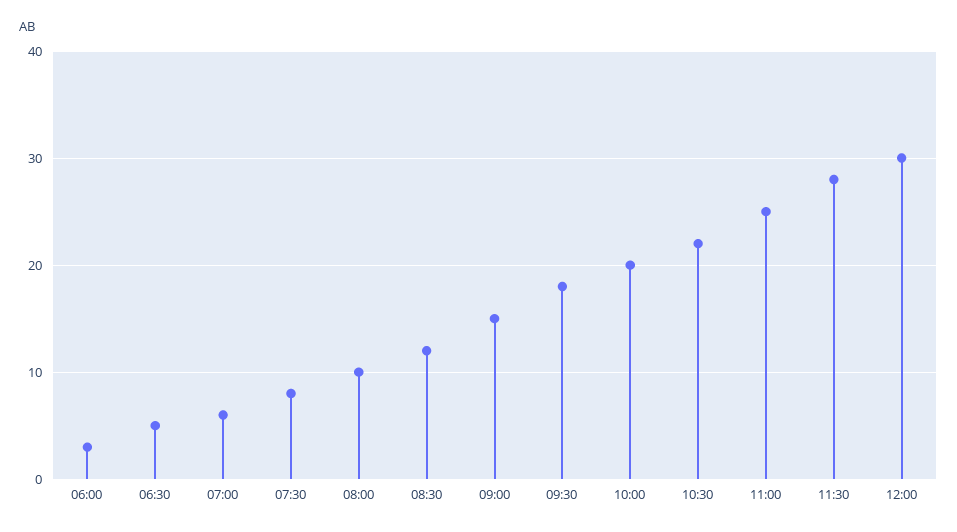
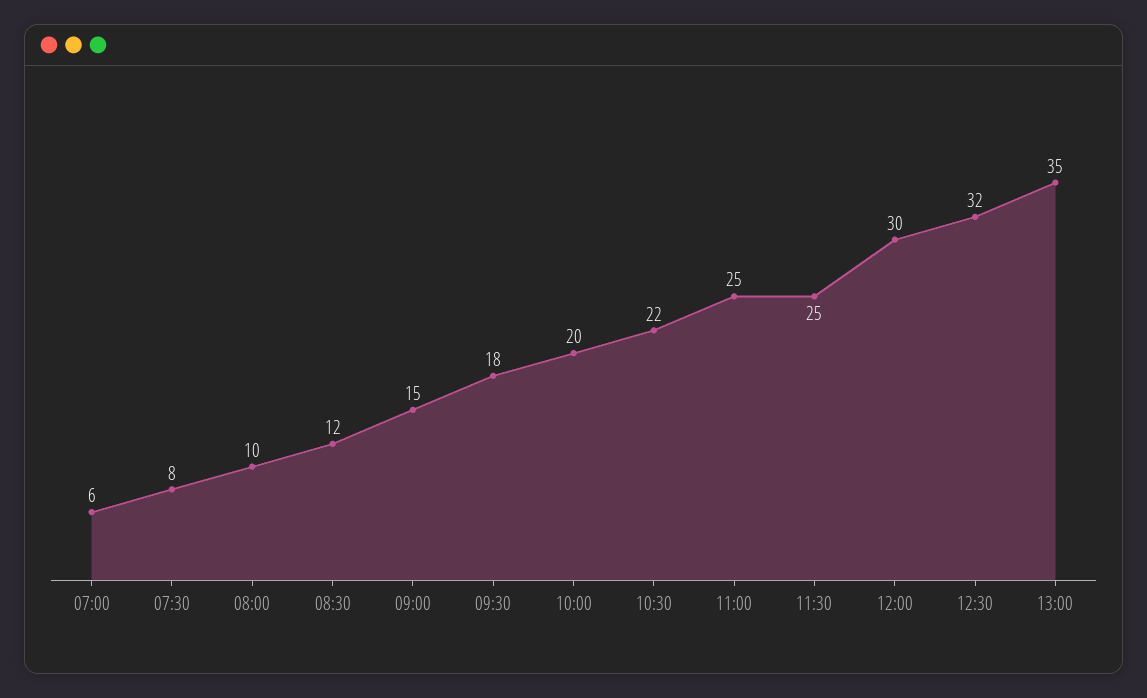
06:00: 3 -> none
06:30: 5 -> none
11:30: 28 -> 25
12:30: none -> 32
13:00: none -> 35

